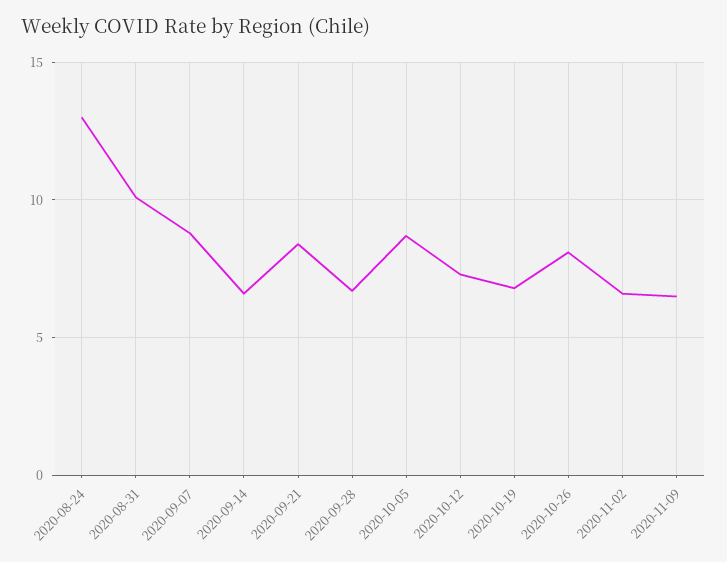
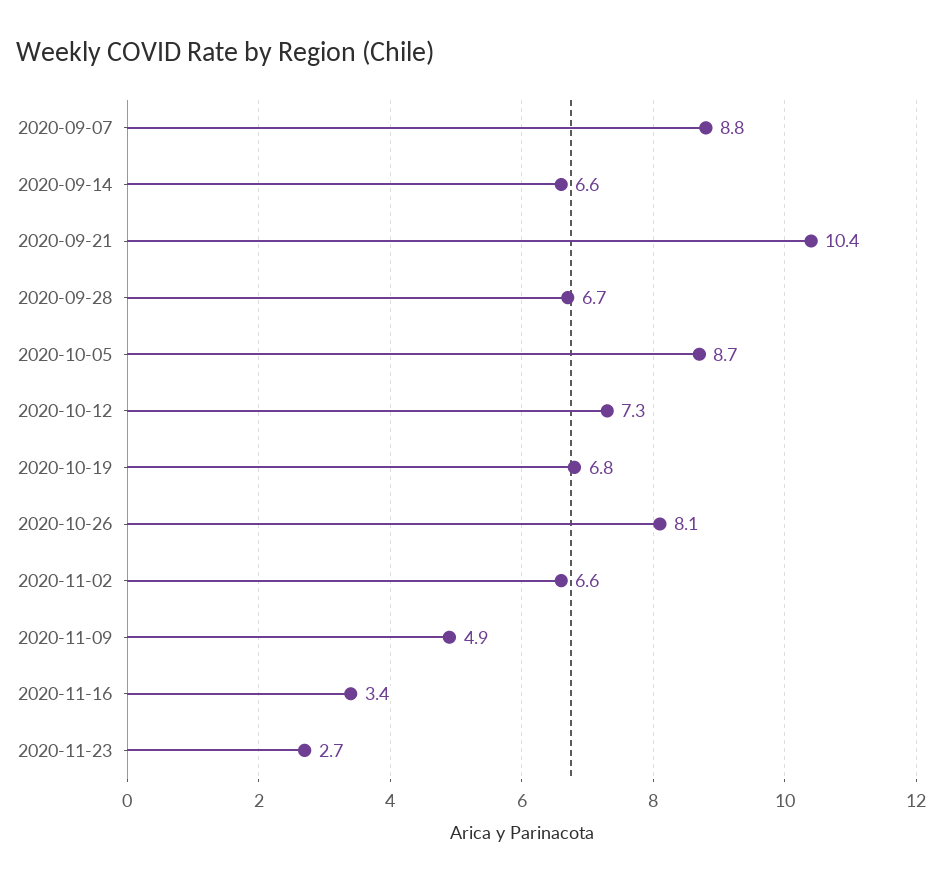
2020-08-24: 13 -> none
2020-08-31: 10 -> none
2020-09-21: 8.5 -> 10.4
2020-11-09: 6.5 -> 4.9
2020-11-16: none -> 3.4
2020-11-23: none -> 2.7

